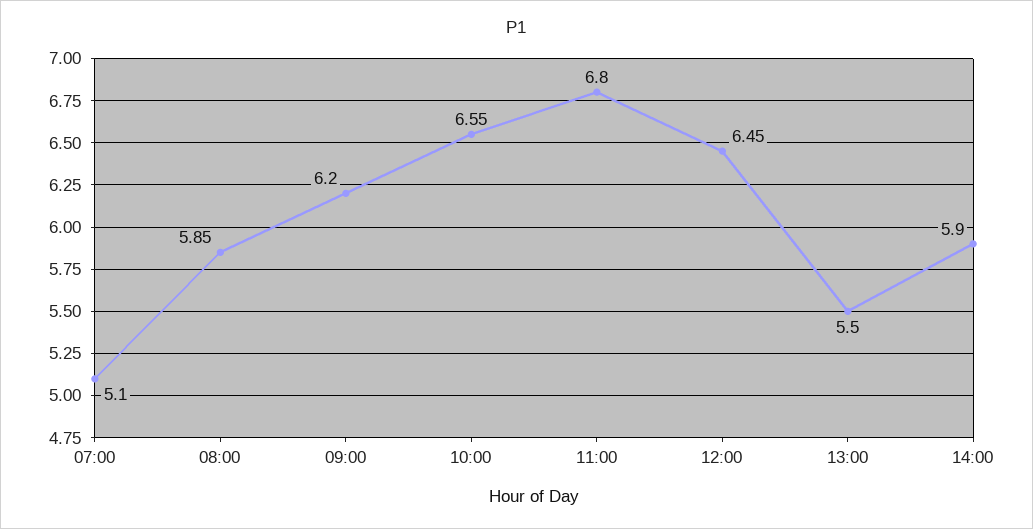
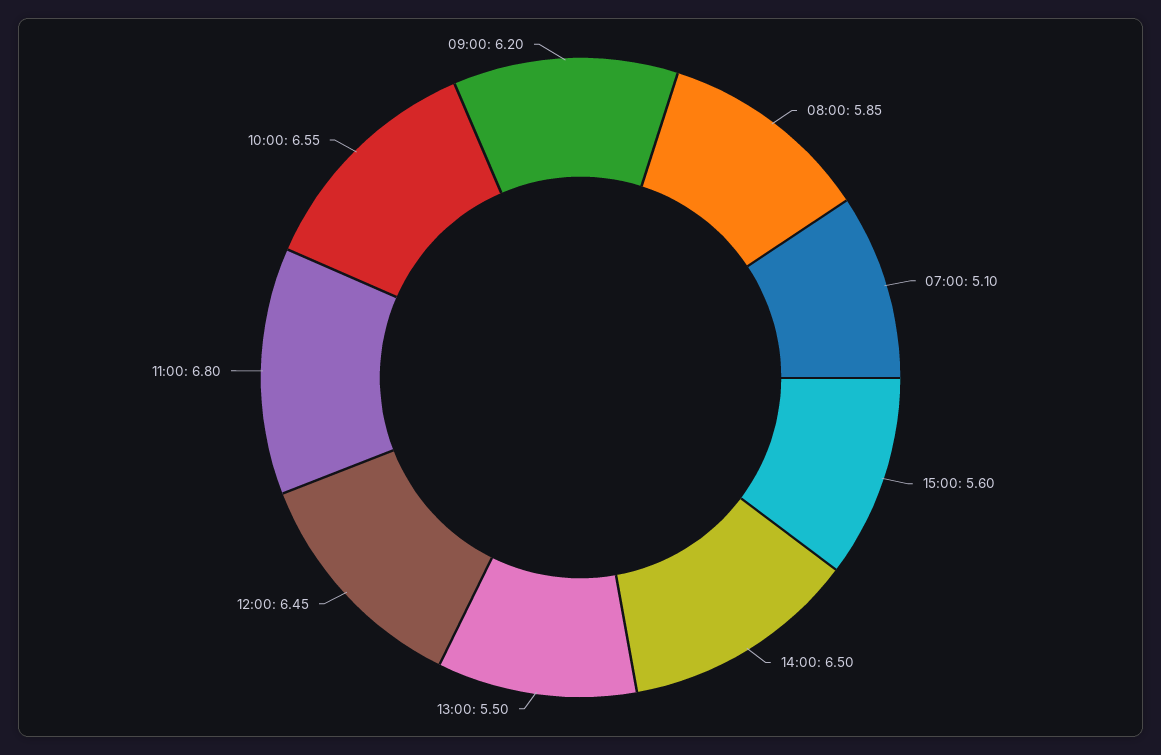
14:00: 5.9 -> 6.5
15:00: none -> 5.6

